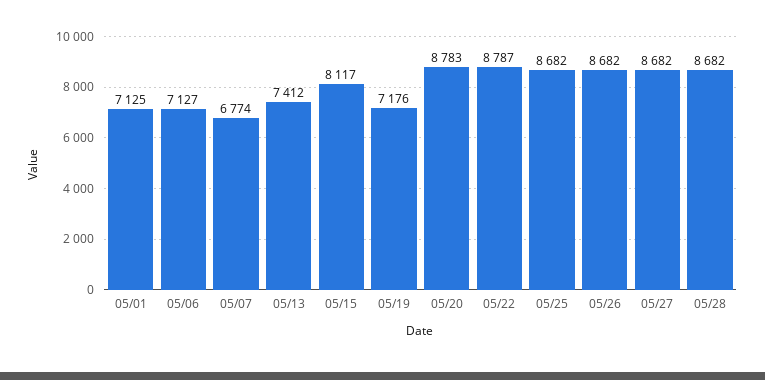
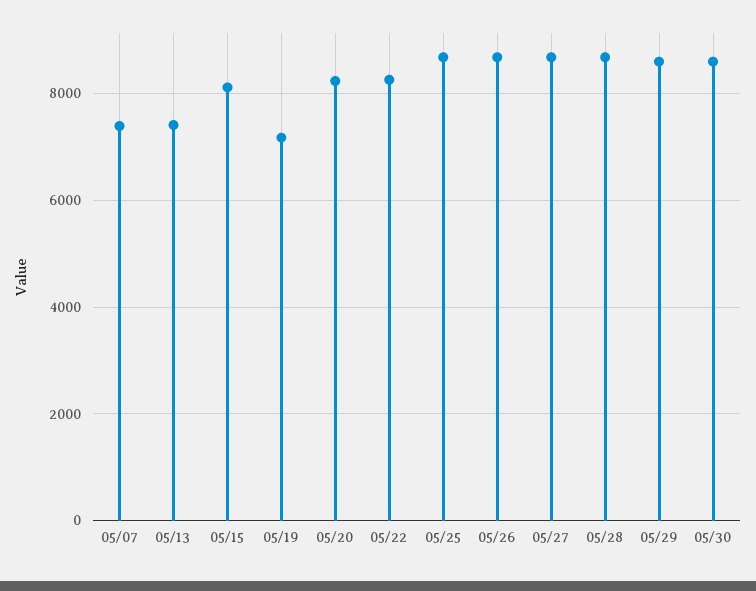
05/01: 7125 -> none
05/06: 7127 -> none
05/07: 6774 -> 7400
05/20: 8783 -> 8200
05/22: 8787 -> 8200
05/29: none -> 8600
05/30: none -> 8600

